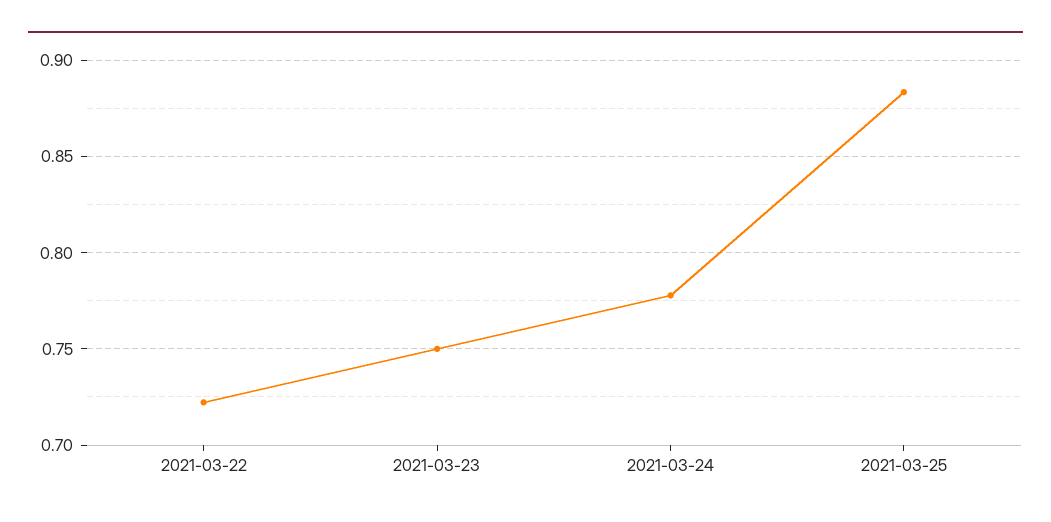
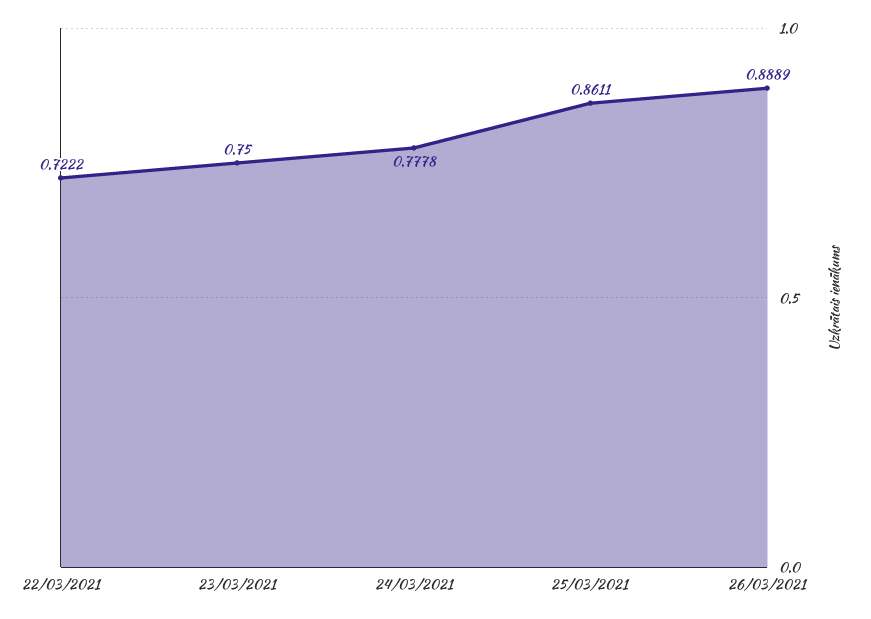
2021-03-25: 0.885 -> 0.8611
26/03/2021: none -> 0.8889

